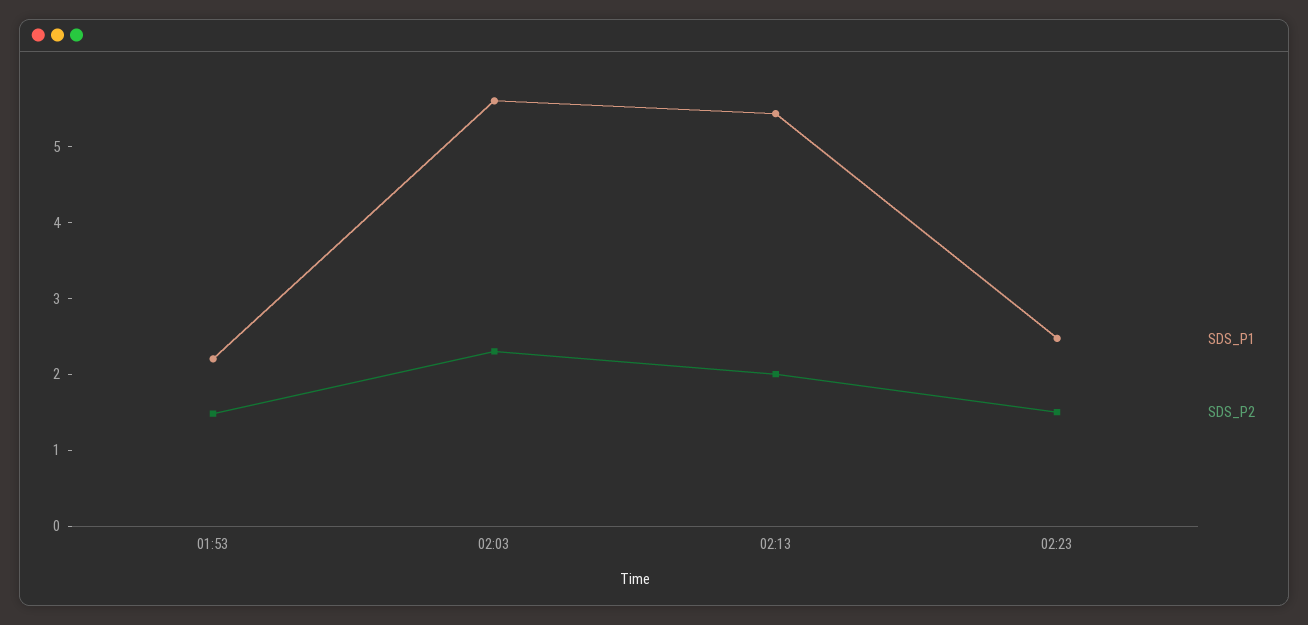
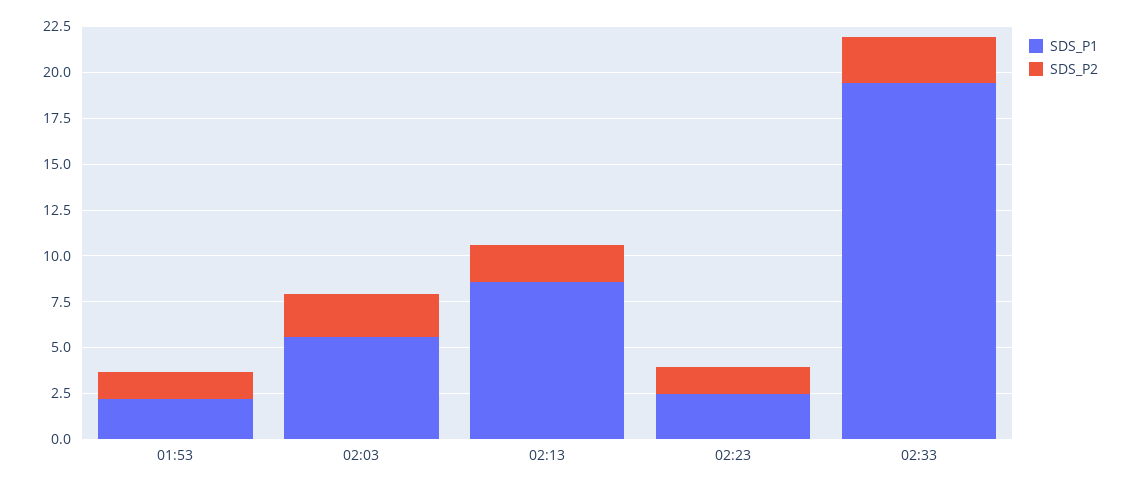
SDS_P1, 02:13: 5.4 -> 8.5
SDS_P1, 02:33: none -> 19.5
SDS_P2, 02:33: none -> 2.5

